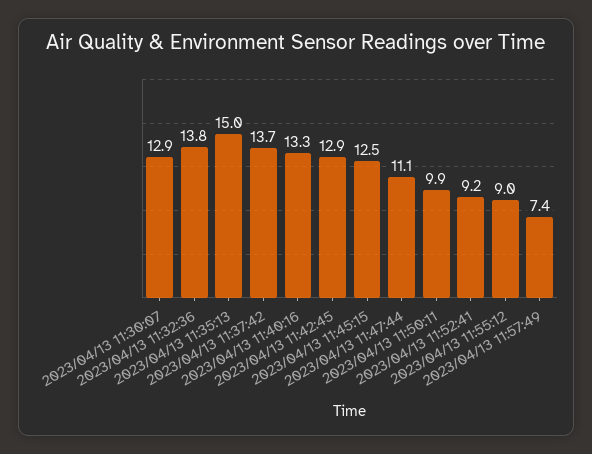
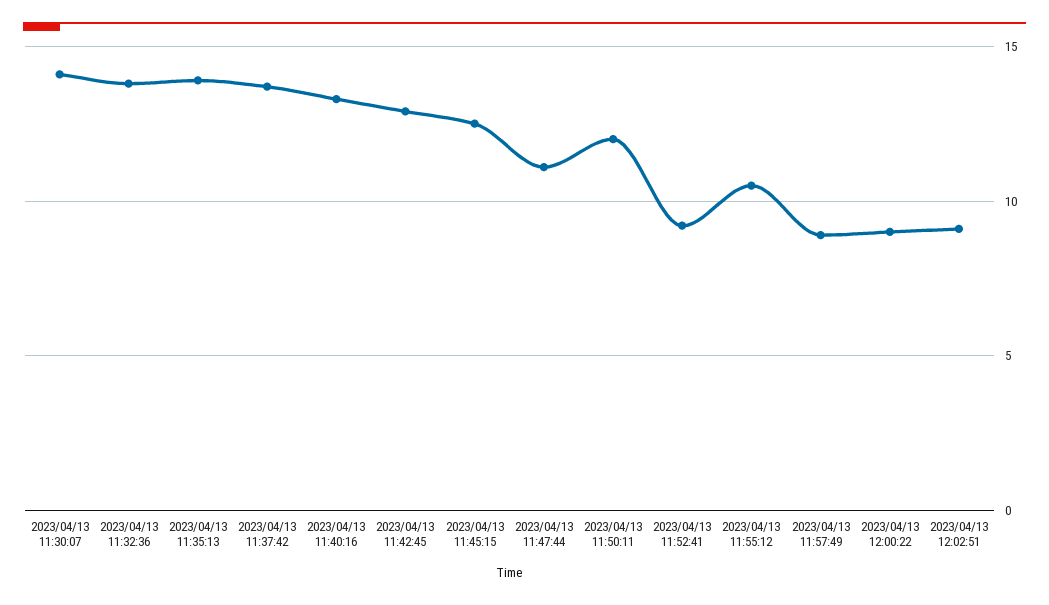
2023/04/13 11:30:07: 12.9 -> 14
2023/04/13 11:35:13: 15 -> 14
2023/04/13 11:50:11: 9.9 -> 12
2023/04/13 11:55:12: 9 -> 10.5
2023/04/13 11:57:49: 7.4 -> 9
2023/04/13 12:00:22: none -> 9
2023/04/13 12:02:51: none -> 9

